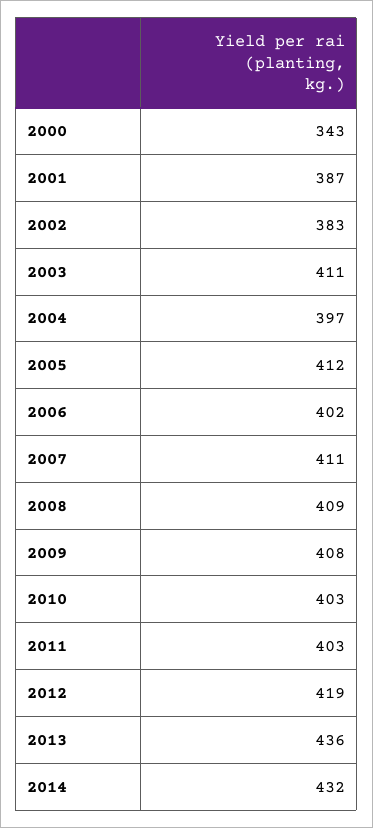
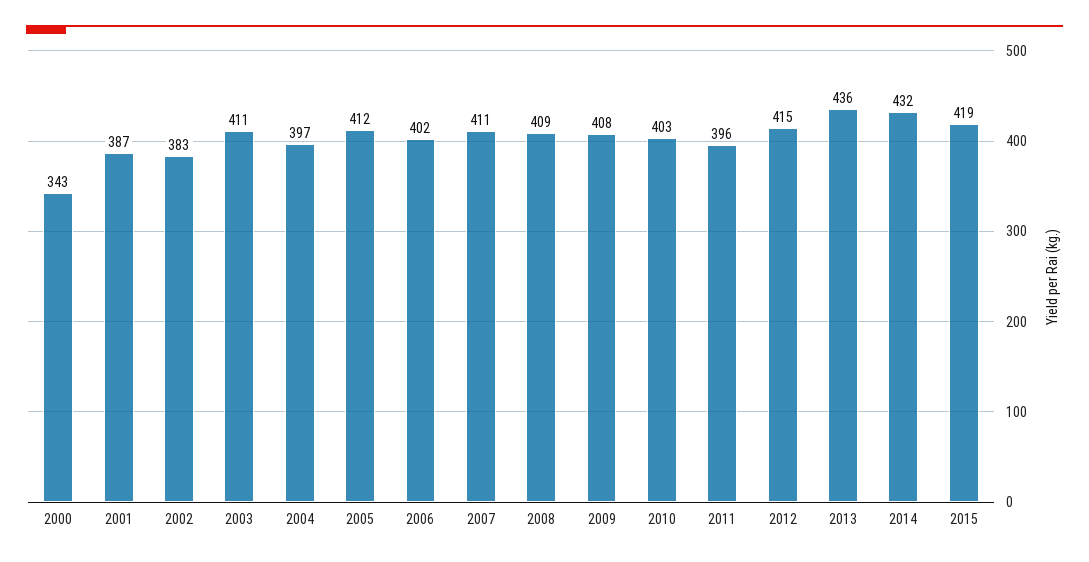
2011: 403 -> 396
2012: 419 -> 415
2015: none -> 419

